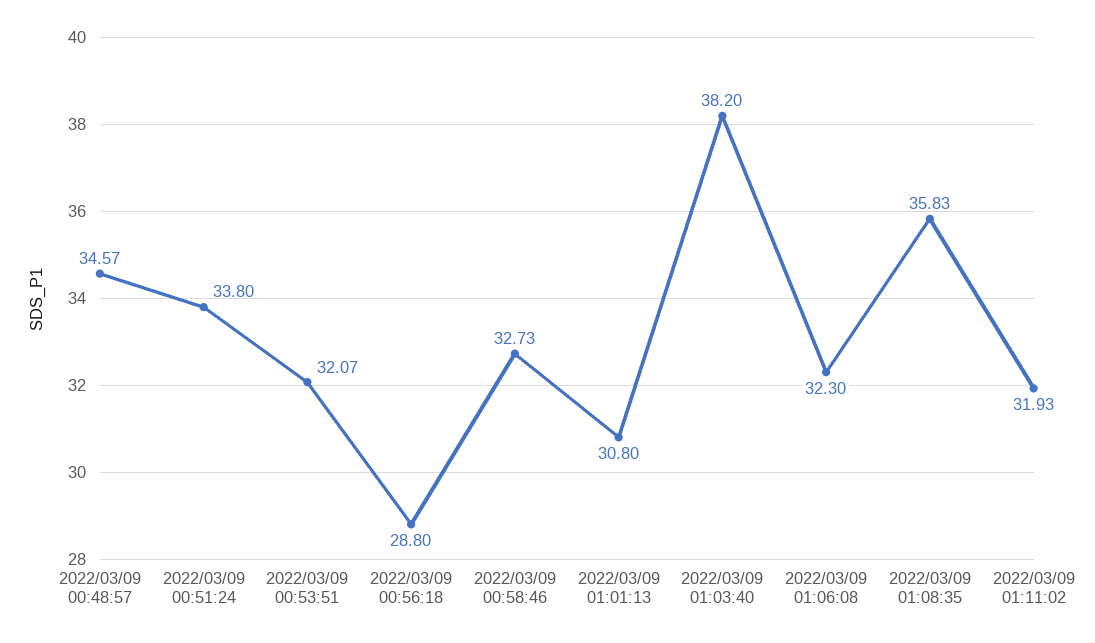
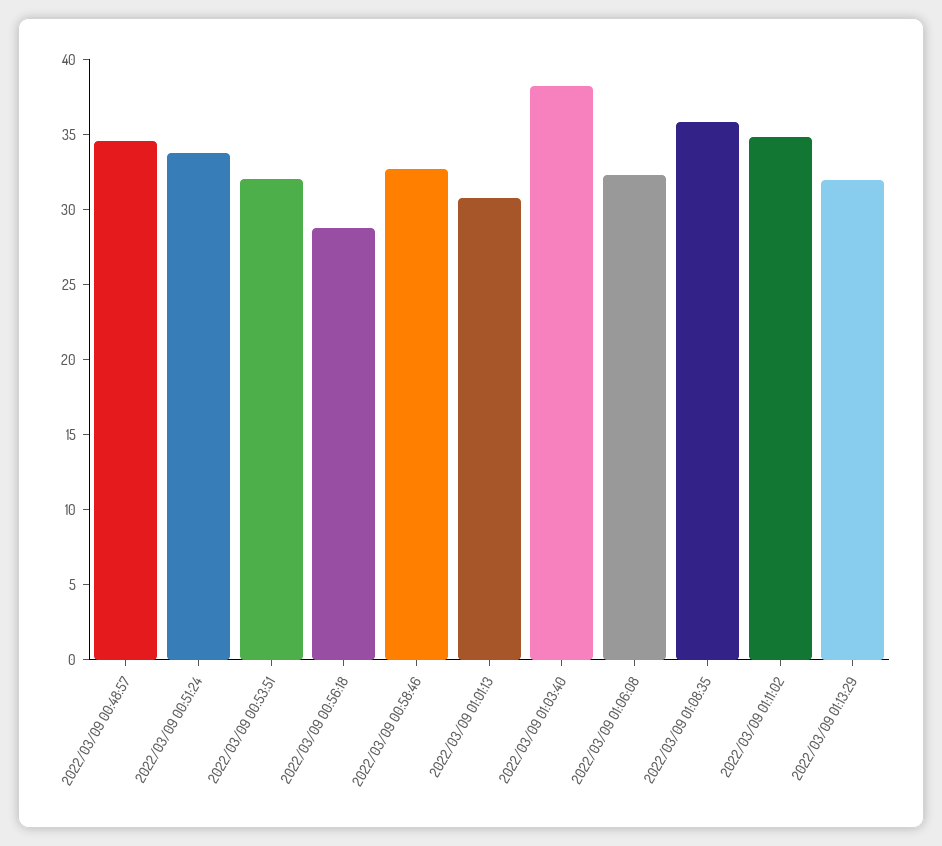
2022/03/09 01:11:02: 31.93 -> 35
2022/03/09 01:13:29: none -> 32

